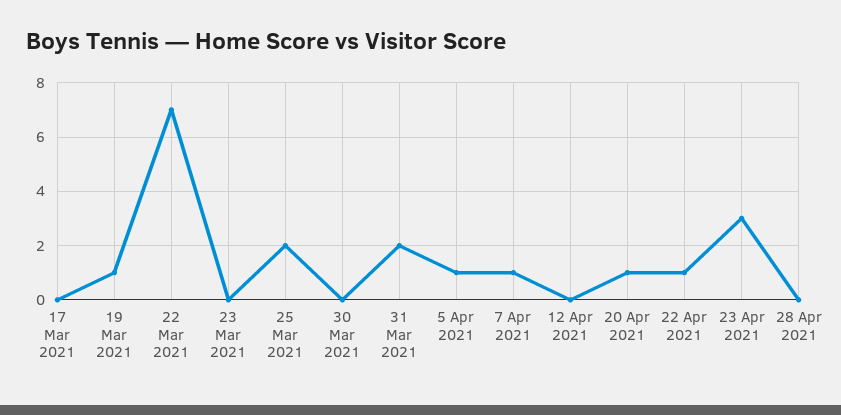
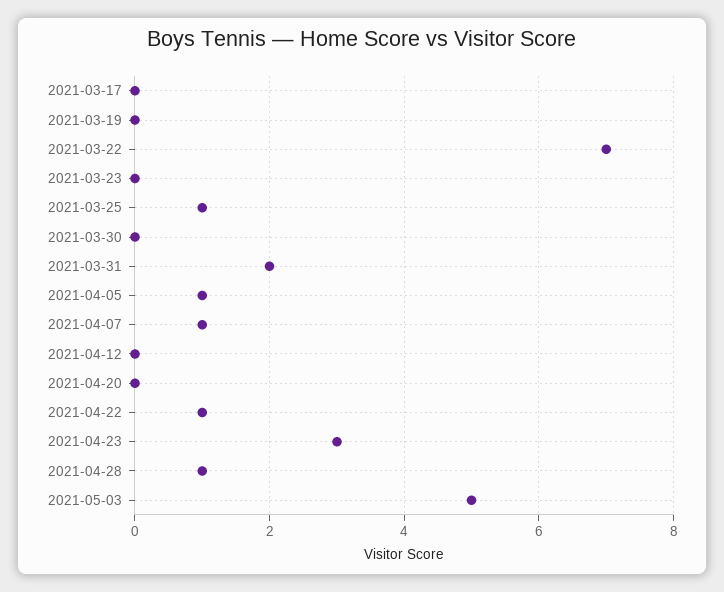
19 Mar 2021: 1 -> 0
25 Mar 2021: 2 -> 1
20 Apr 2021: 1 -> 0
28 Apr 2021: 0 -> 1
2021-05-03: none -> 5

